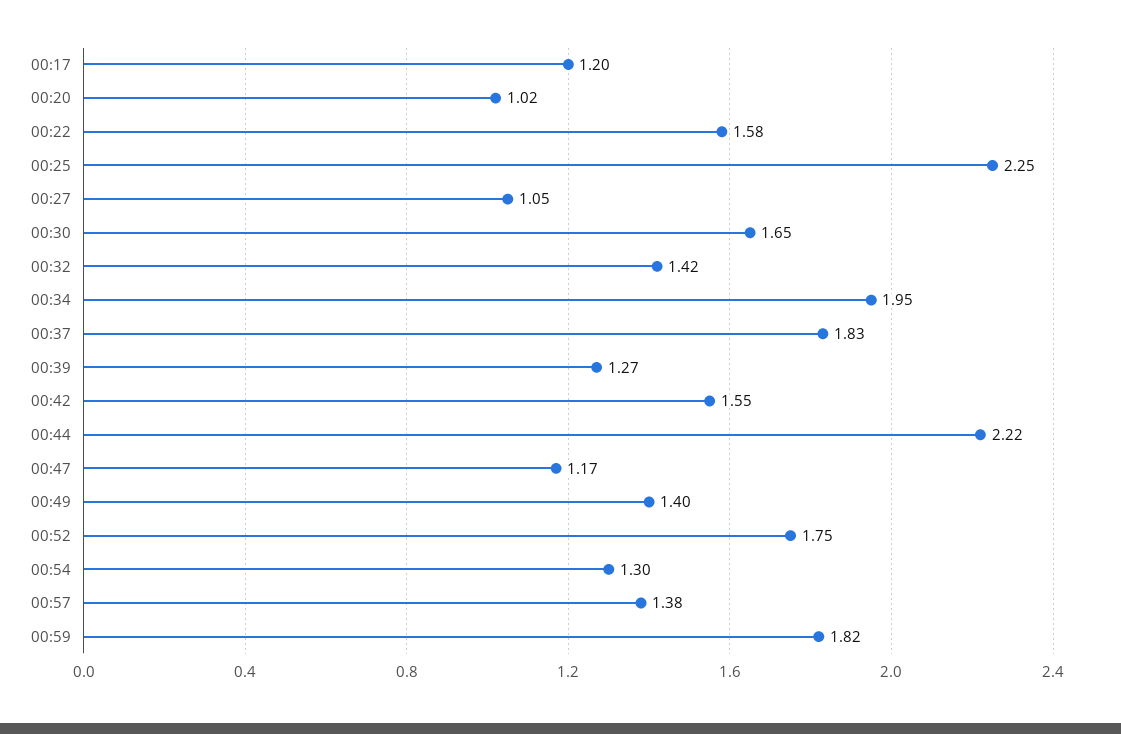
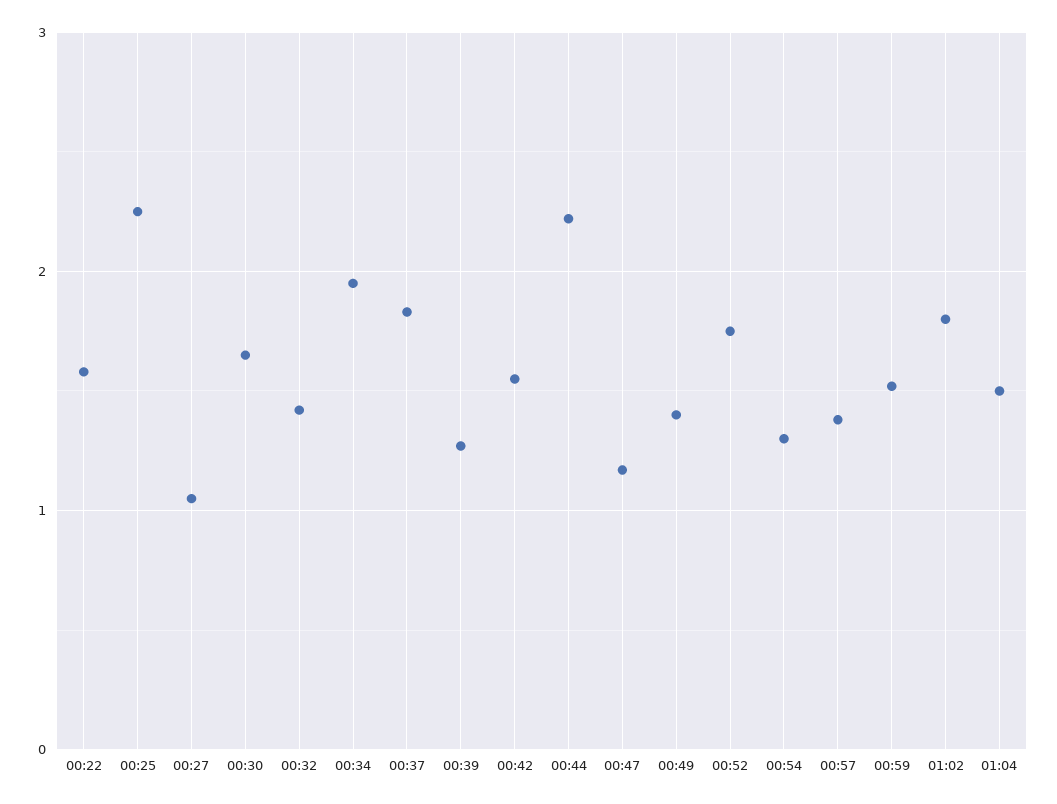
00:17: 1.2 -> none
00:20: 1.02 -> none
00:59: 1.82 -> 1.5
01:02: none -> 1.8
01:04: none -> 1.5

